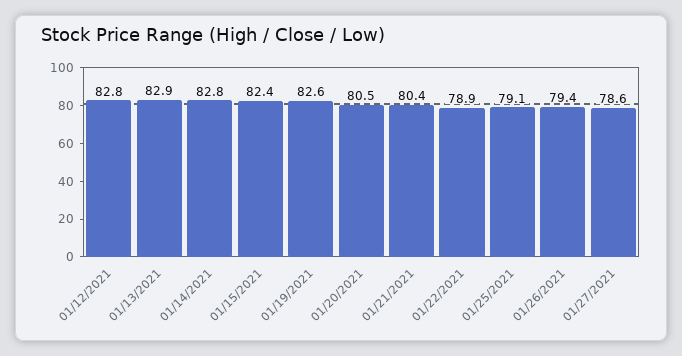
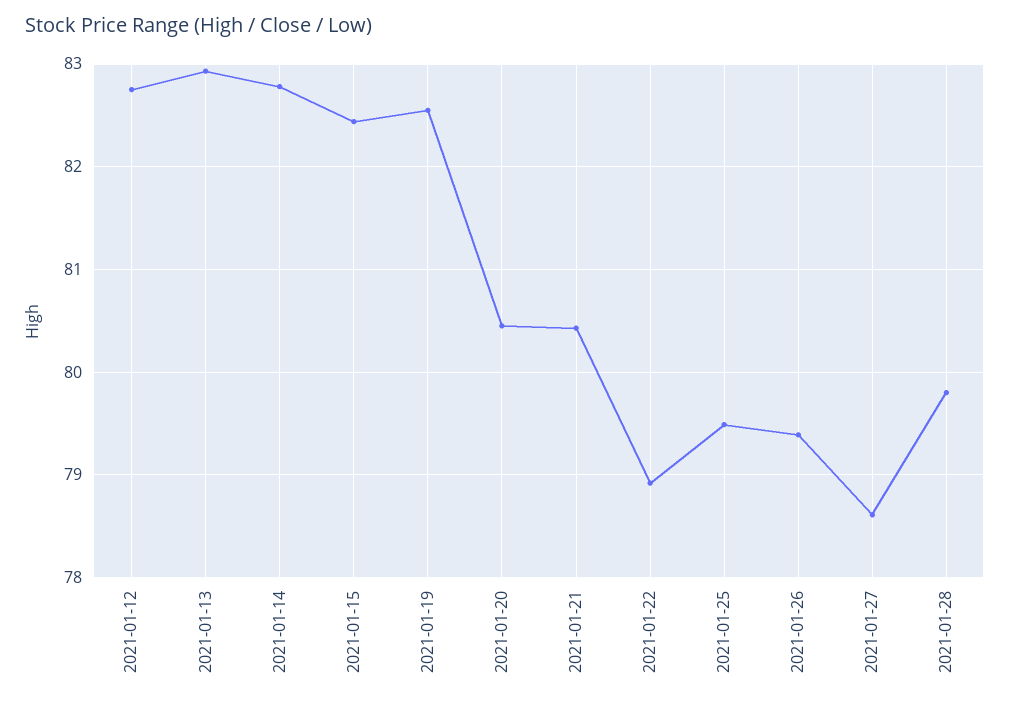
01/25/2021: 79.1 -> 79.5
2021-01-28: none -> 79.8

